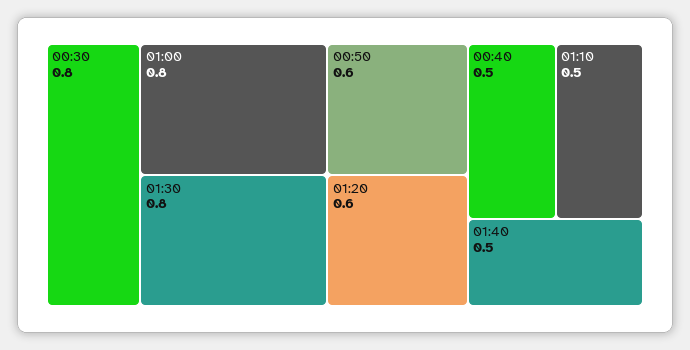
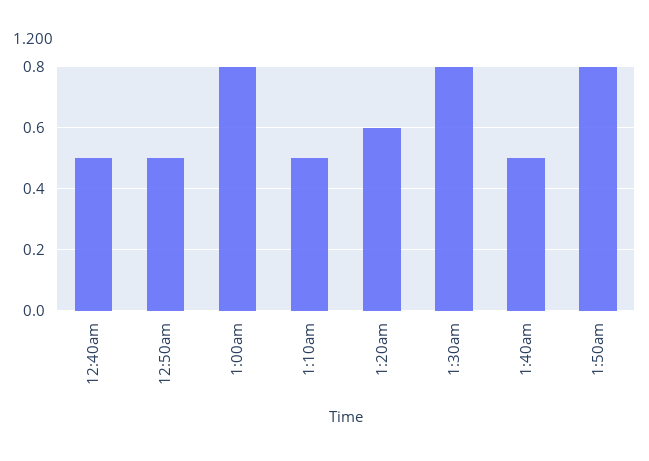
00:30: 0.8 -> none
00:50: 0.6 -> 0.5
1:50am: none -> 0.8

